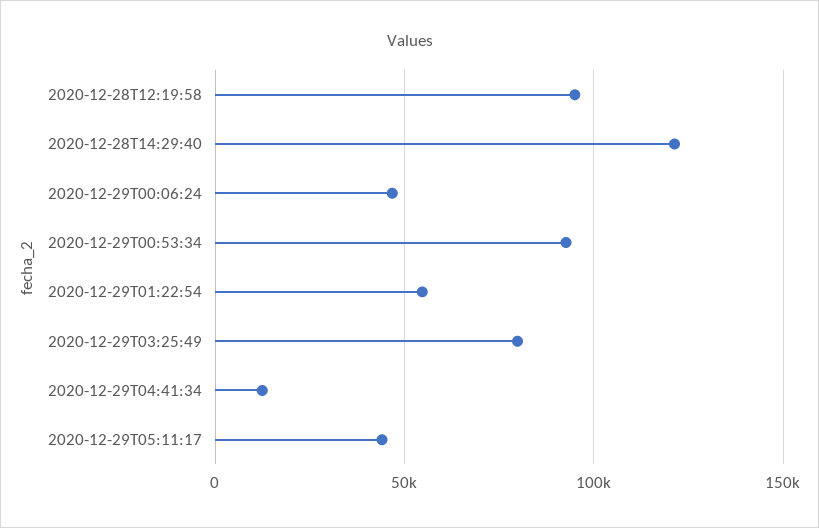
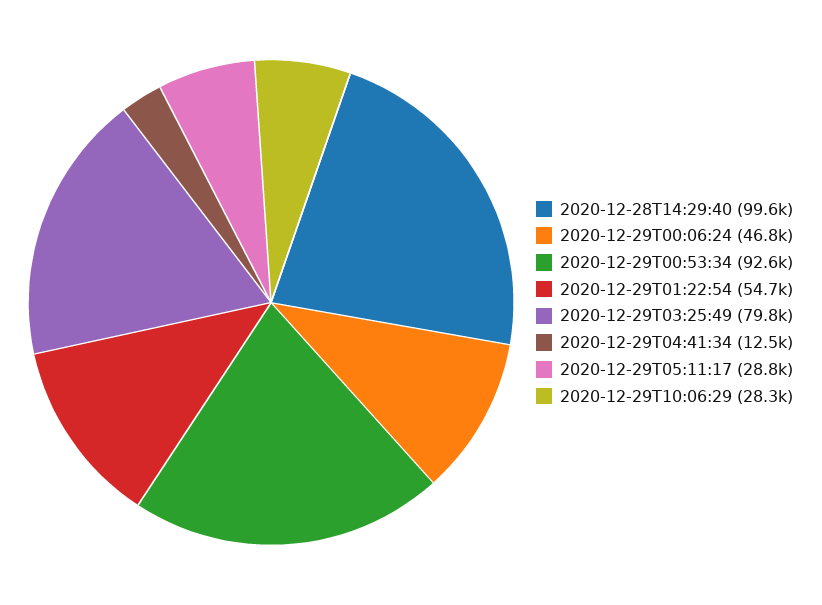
2020-12-28T12:19:58: 95000 -> none
2020-12-28T14:29:40: 120000 -> 99600
2020-12-29T05:11:17: 45000 -> 28800
2020-12-29T10:06:29: none -> 28300

